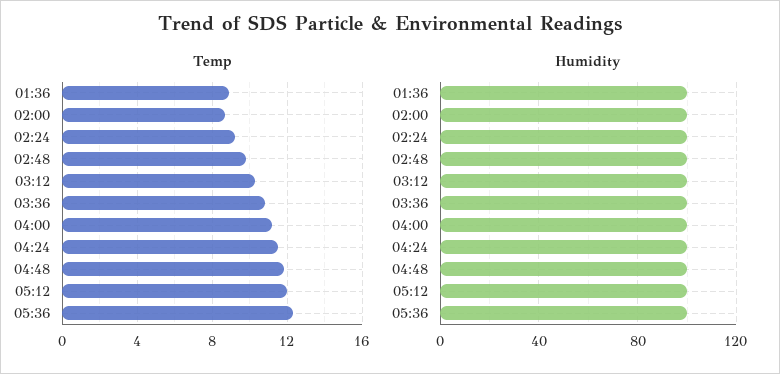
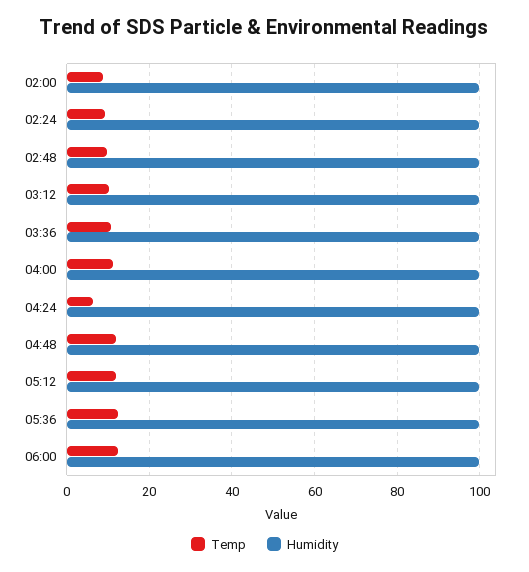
Temp, 01:36: 9 -> none
Temp, 04:24: 11.5 -> 6
Humidity, 01:36: 100 -> none
Temp, 06:00: none -> 12
Humidity, 06:00: none -> 100

